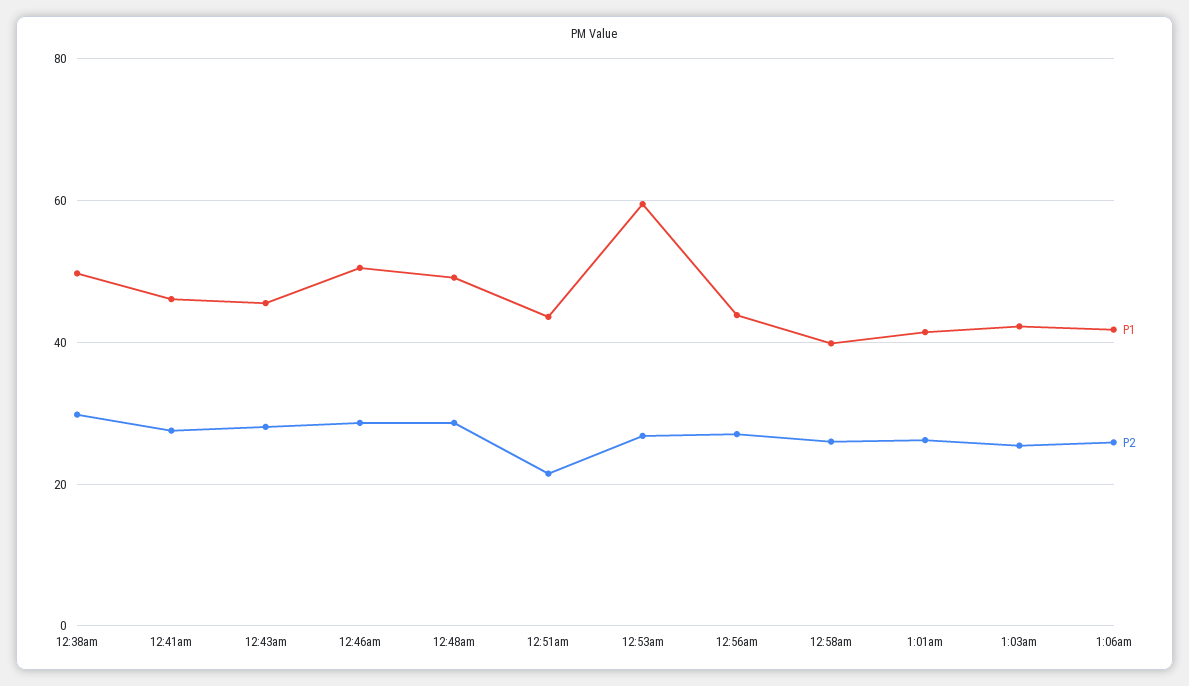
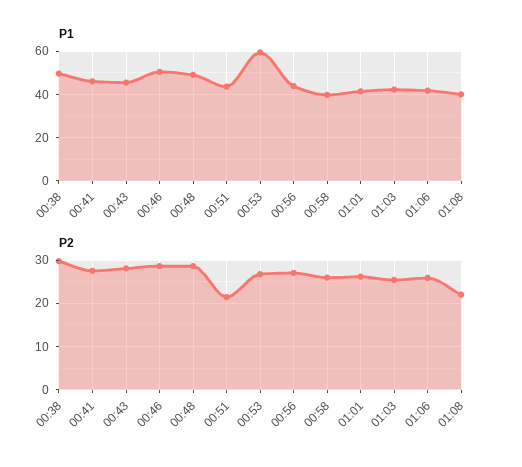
P1, 01:08: none -> 40
P2, 01:08: none -> 22

